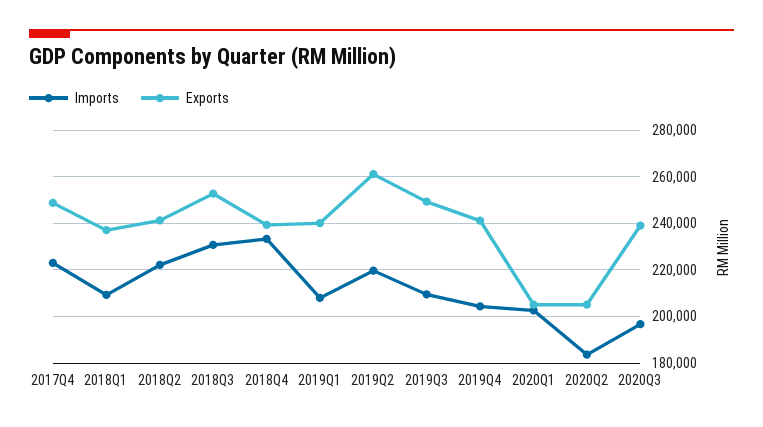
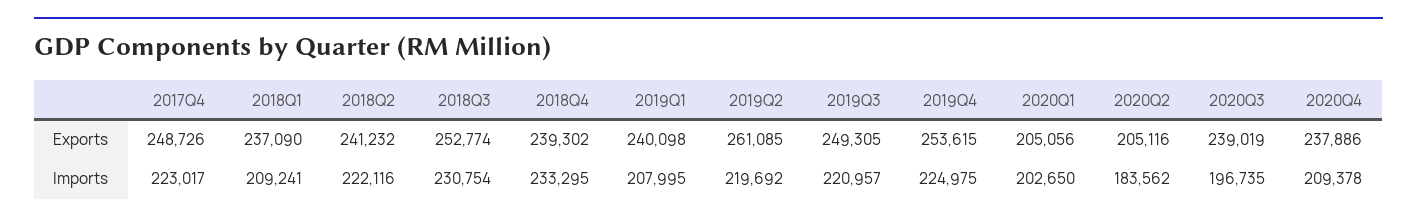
Imports, 2019Q3: 210000 -> 220957
Imports, 2019Q4: 205000 -> 224975
Exports, 2019Q4: 240000 -> 253615
Exports, 2020Q4: none -> 237886
Imports, 2020Q4: none -> 209378

